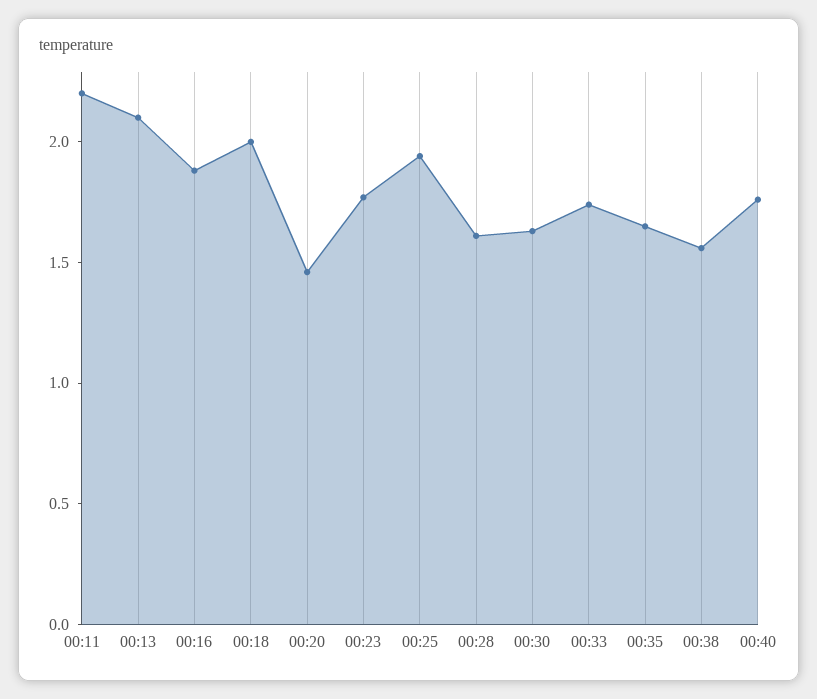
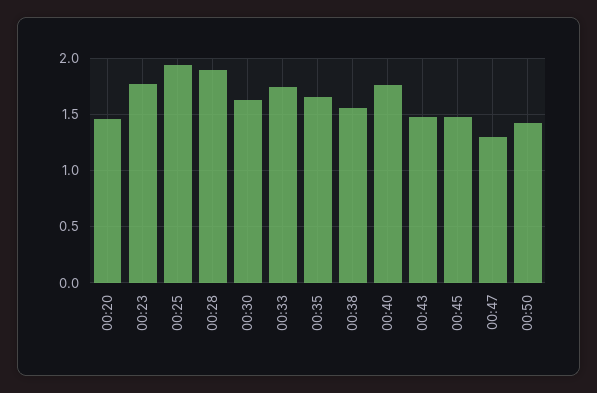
00:11: 2.2 -> none
00:13: 2.1 -> none
00:16: 1.9 -> none
00:18: 2 -> none
00:28: 1.6 -> 1.9
00:43: none -> 1.5
00:45: none -> 1.5
00:47: none -> 1.3
00:50: none -> 1.4

